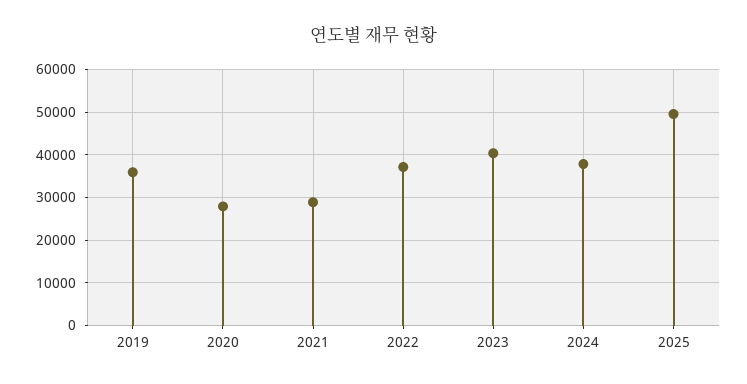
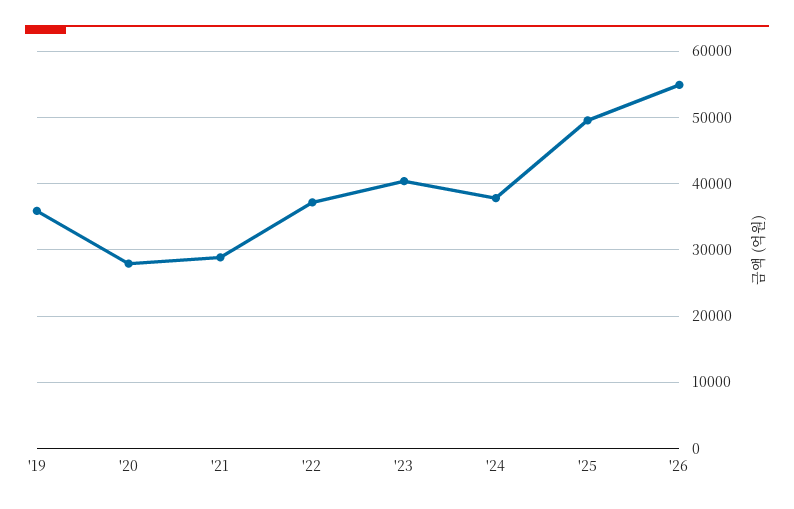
'26: none -> 55000

